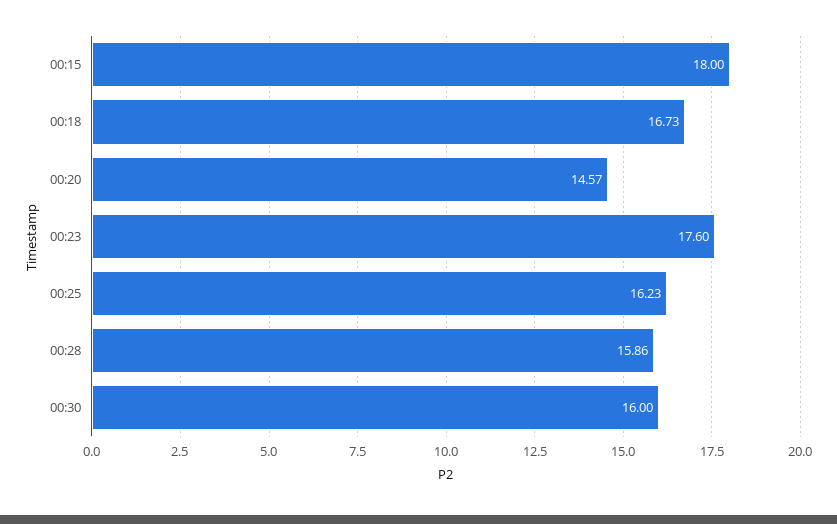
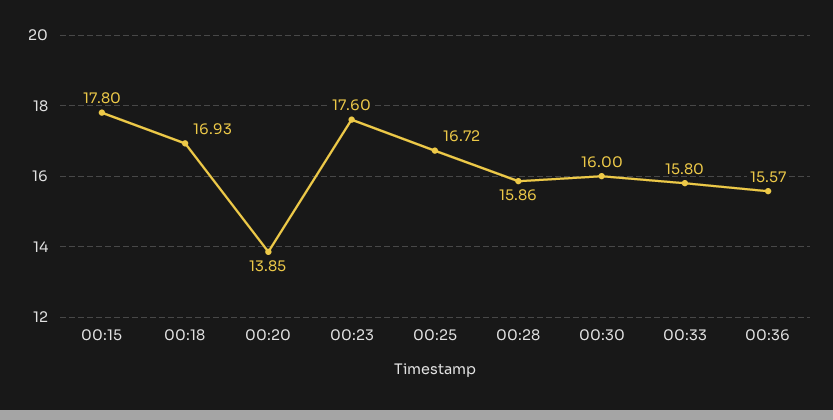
00:15: 18 -> 17.8
00:18: 16.73 -> 16.93
00:20: 14.57 -> 13.85
00:25: 16.23 -> 16.72
00:33: none -> 15.8
00:36: none -> 15.57

